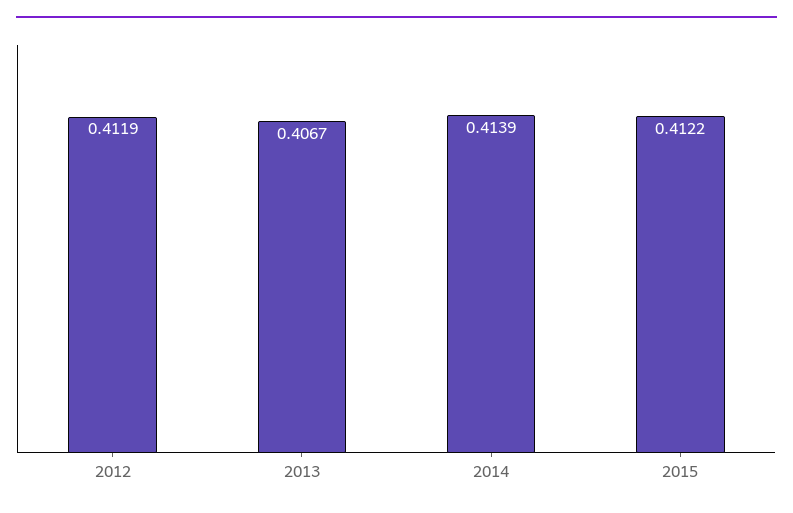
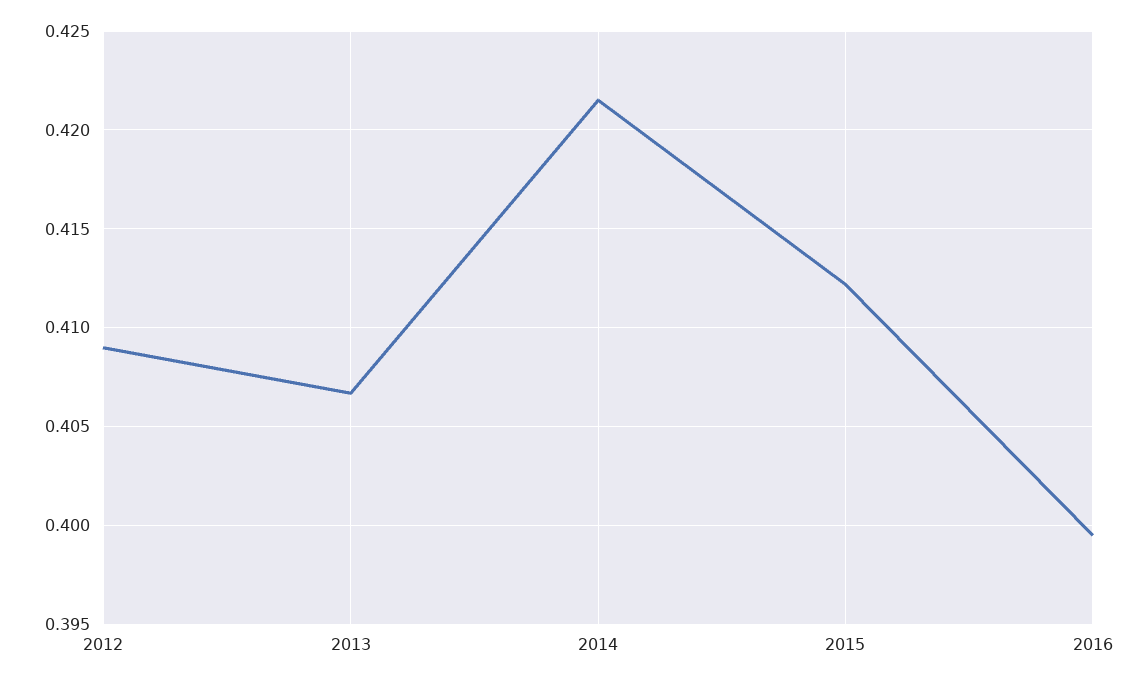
2012: 0.4119 -> 0.409
2014: 0.4139 -> 0.4215
2016: none -> 0.3995

